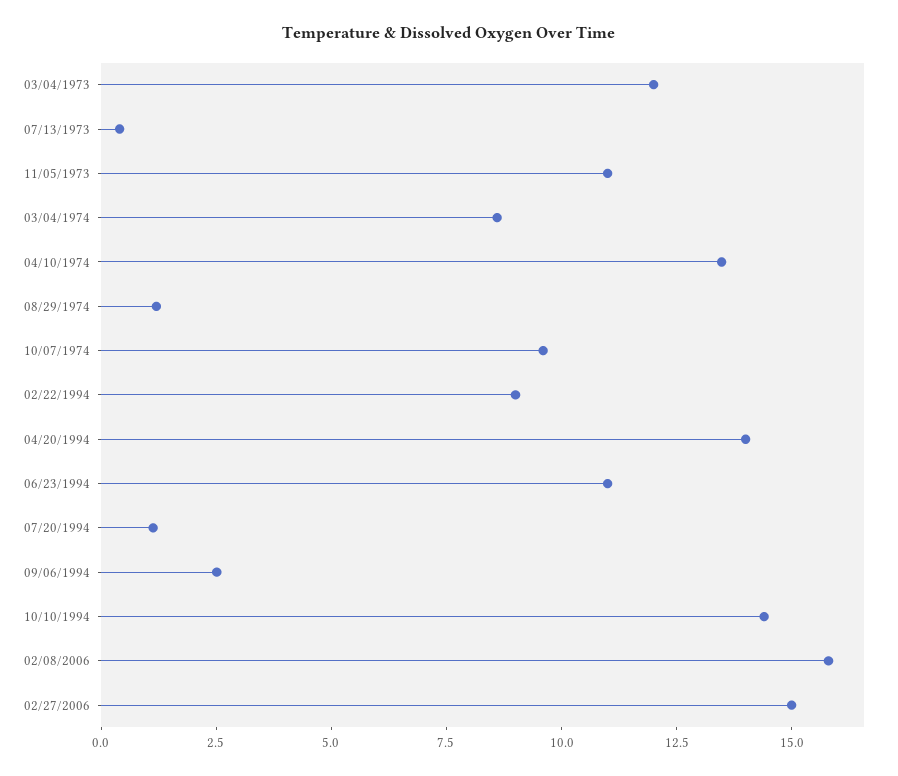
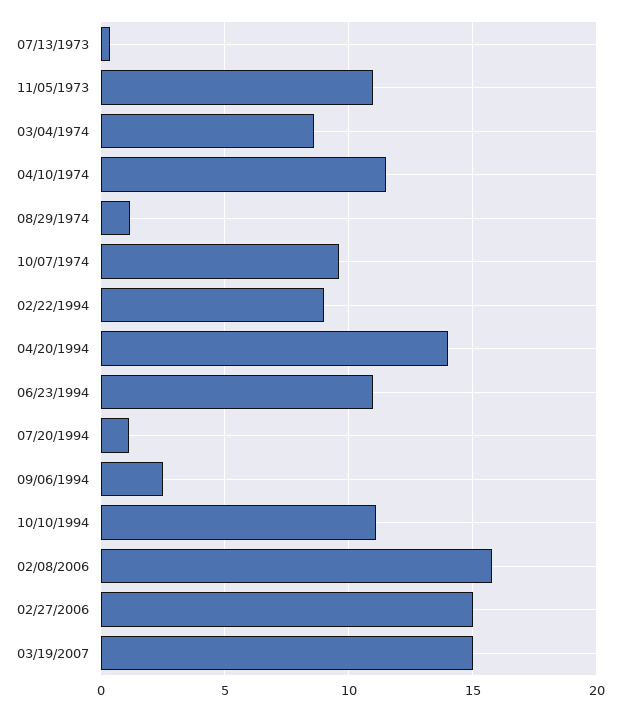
03/04/1973: 12 -> none
04/10/1974: 13.5 -> 11.5
10/10/1994: 14.5 -> 11
03/19/2007: none -> 15

